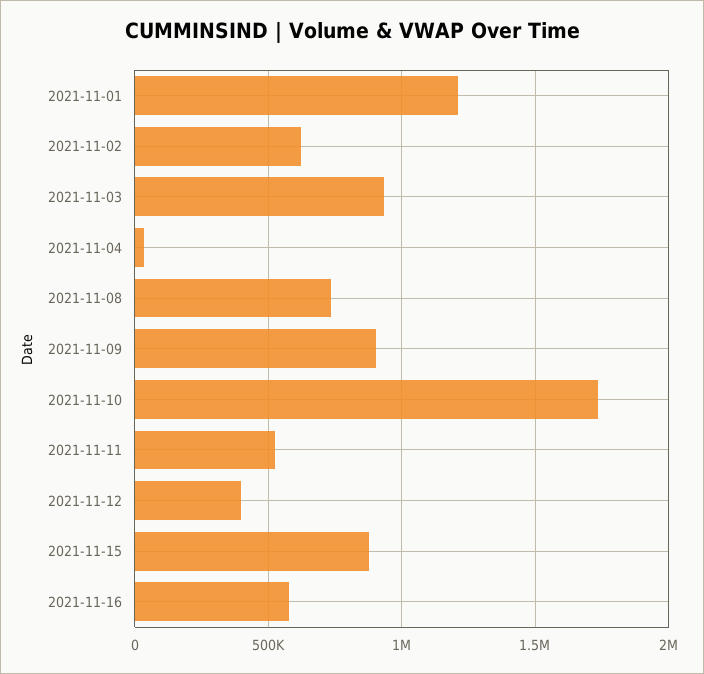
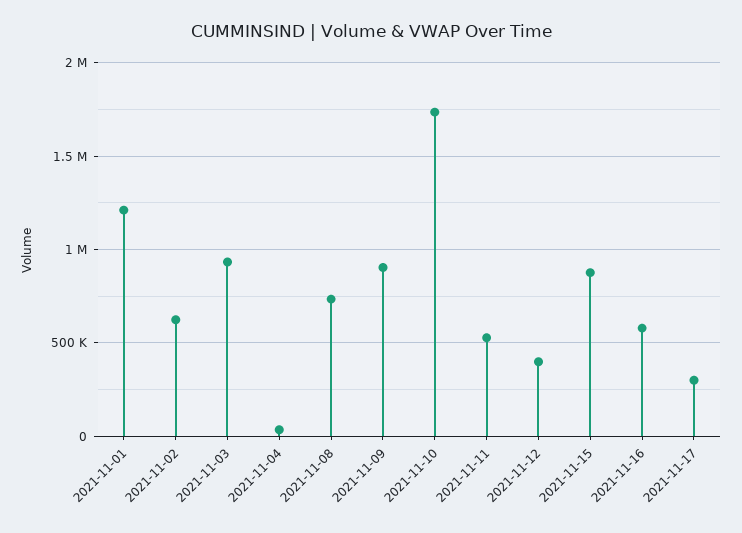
2021-11-17: none -> 300000

